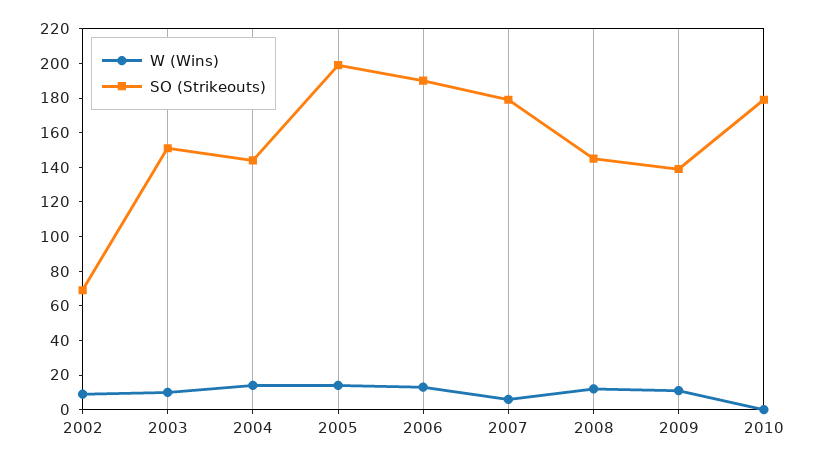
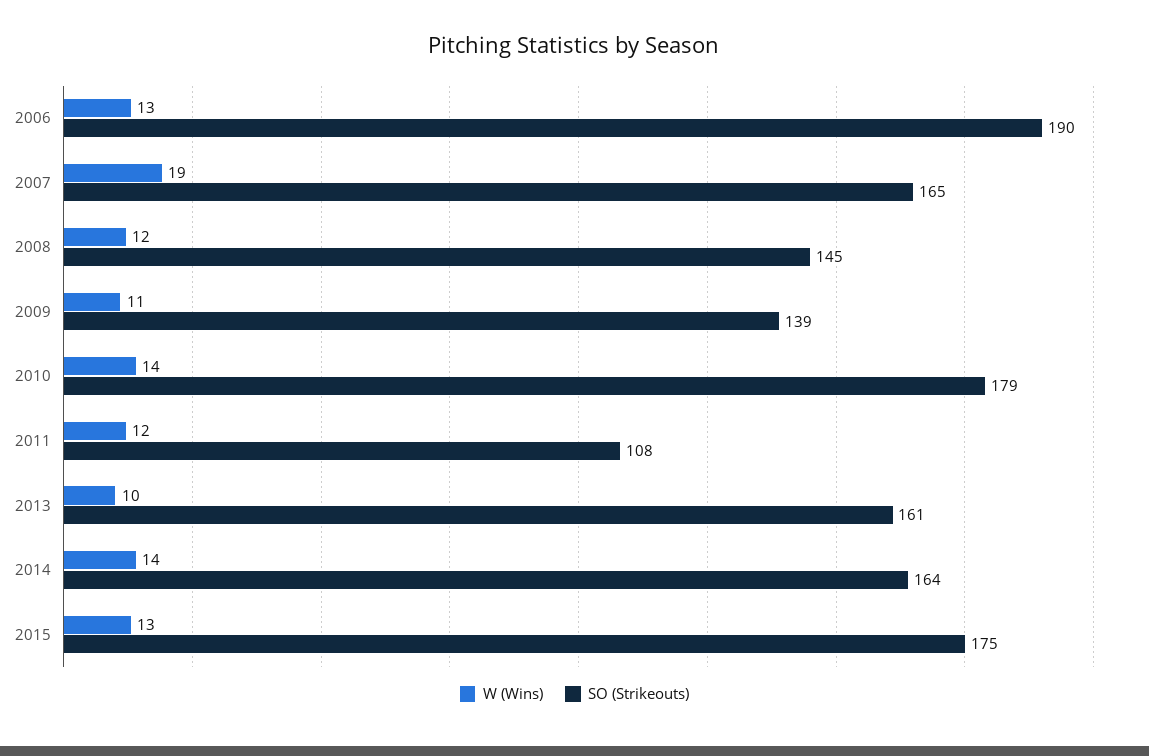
W (Wins), 2002: 10 -> none
SO (Strikeouts), 2002: 70 -> none
W (Wins), 2003: 10 -> none
SO (Strikeouts), 2003: 150 -> none
W (Wins), 2004: 15 -> none
SO (Strikeouts), 2004: 145 -> none
W (Wins), 2005: 15 -> none
SO (Strikeouts), 2005: 200 -> none
W (Wins), 2007: 5 -> 19
SO (Strikeouts), 2007: 180 -> 165
W (Wins), 2010: 0 -> 14
W (Wins), 2011: none -> 12
SO (Strikeouts), 2011: none -> 108
W (Wins), 2013: none -> 10
SO (Strikeouts), 2013: none -> 161
W (Wins), 2014: none -> 14
SO (Strikeouts), 2014: none -> 164
W (Wins), 2015: none -> 13
SO (Strikeouts), 2015: none -> 175

